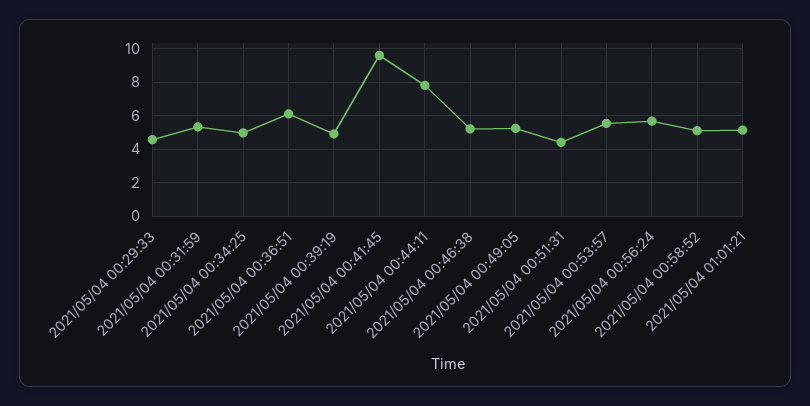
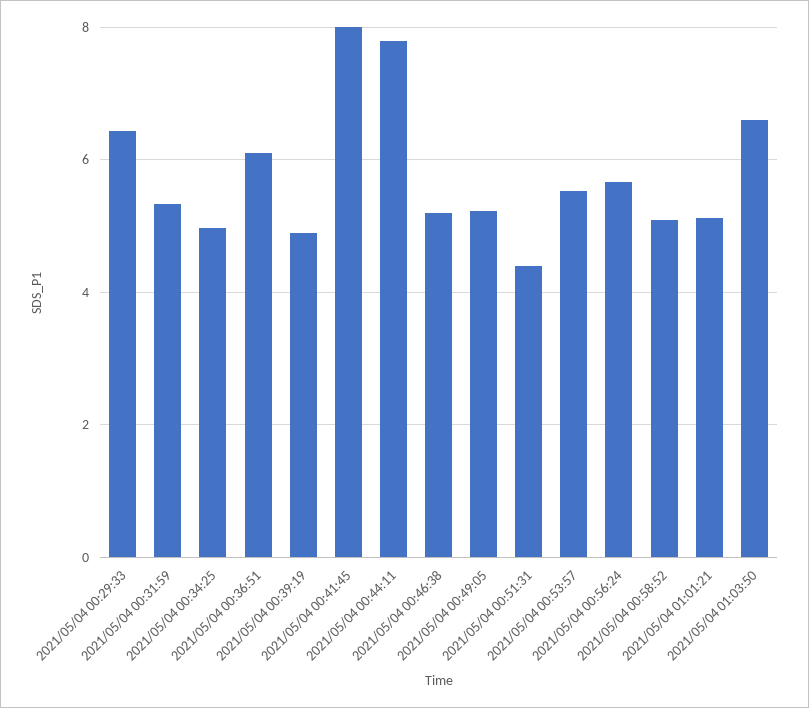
2021/05/04 00:29:33: 4.5 -> 6.4
2021/05/04 00:41:45: 9.5 -> 8
2021/05/04 01:03:50: none -> 6.6

